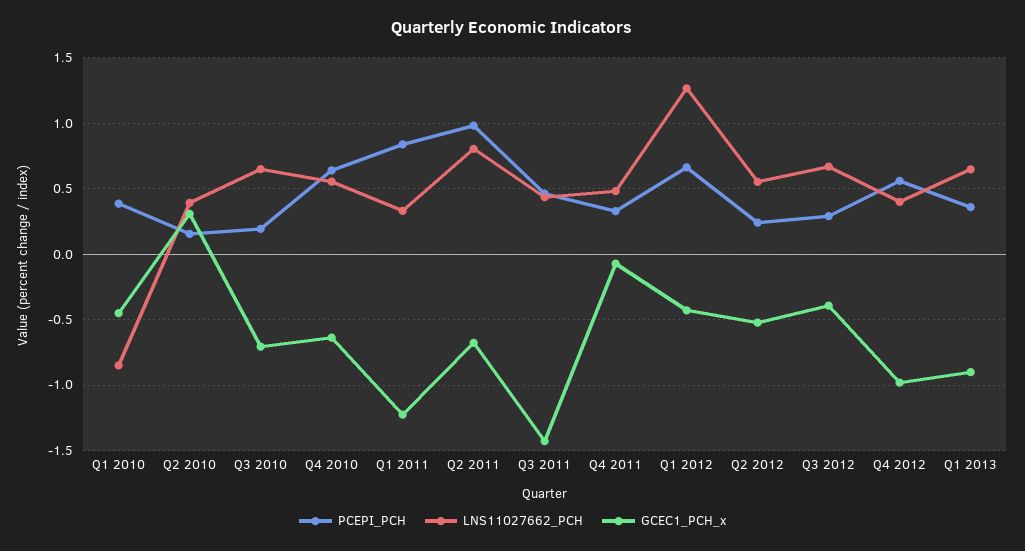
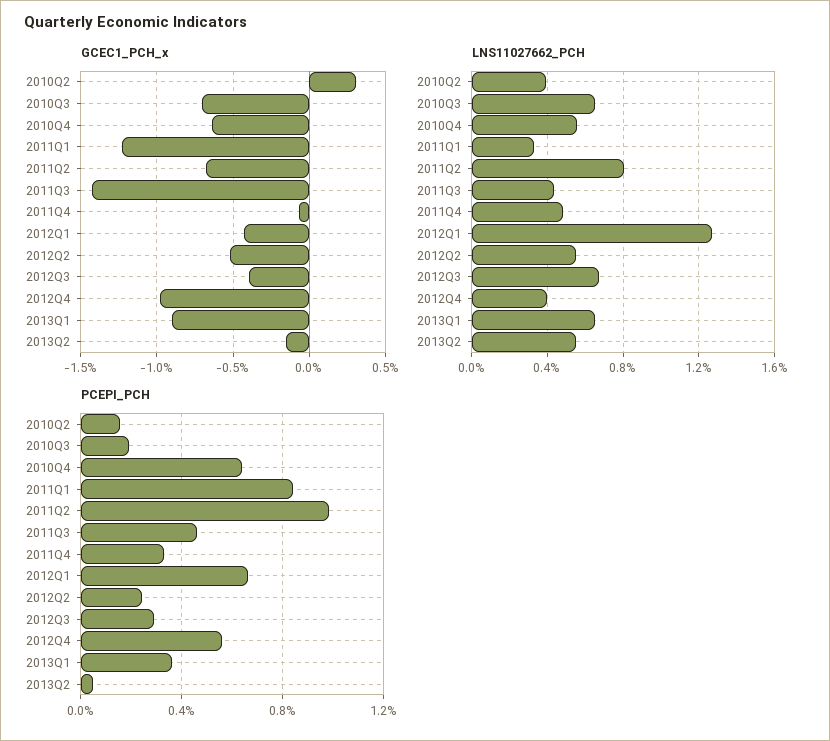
PCEPI_PCH, Q1 2010: 0.4 -> none
LNS11027662_PCH, Q1 2010: -0.85 -> none
GCEC1_PCH_x, Q1 2010: -0.45 -> none
GCEC1_PCH_x, 2013Q2: none -> -0.15
LNS11027662_PCH, 2013Q2: none -> 0.55
PCEPI_PCH, 2013Q2: none -> 0.05

